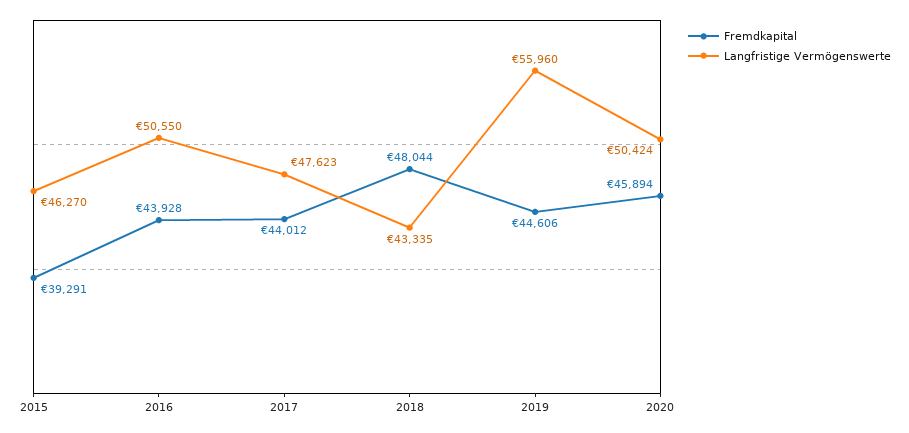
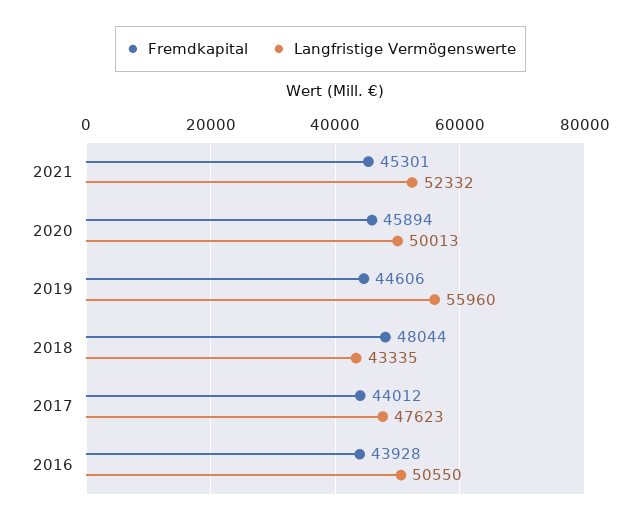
Fremdkapital, 2015: 39291 -> none
Langfristige Vermögenswerte, 2015: 46270 -> none
Langfristige Vermögenswerte, 2020: 50424 -> 50013
Fremdkapital, 2021: none -> 45301
Langfristige Vermögenswerte, 2021: none -> 52332

